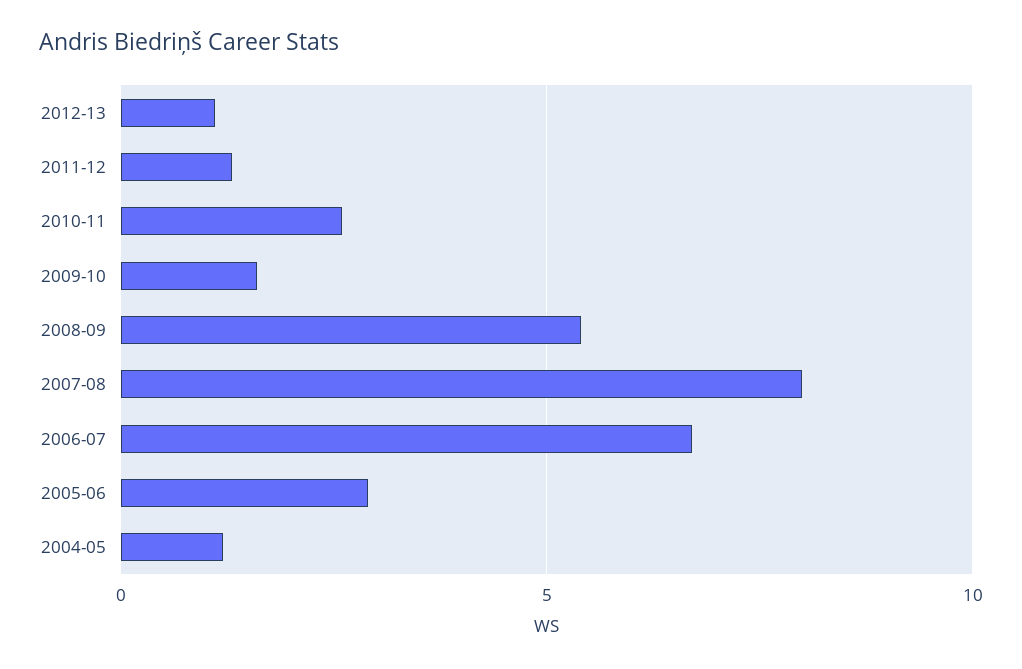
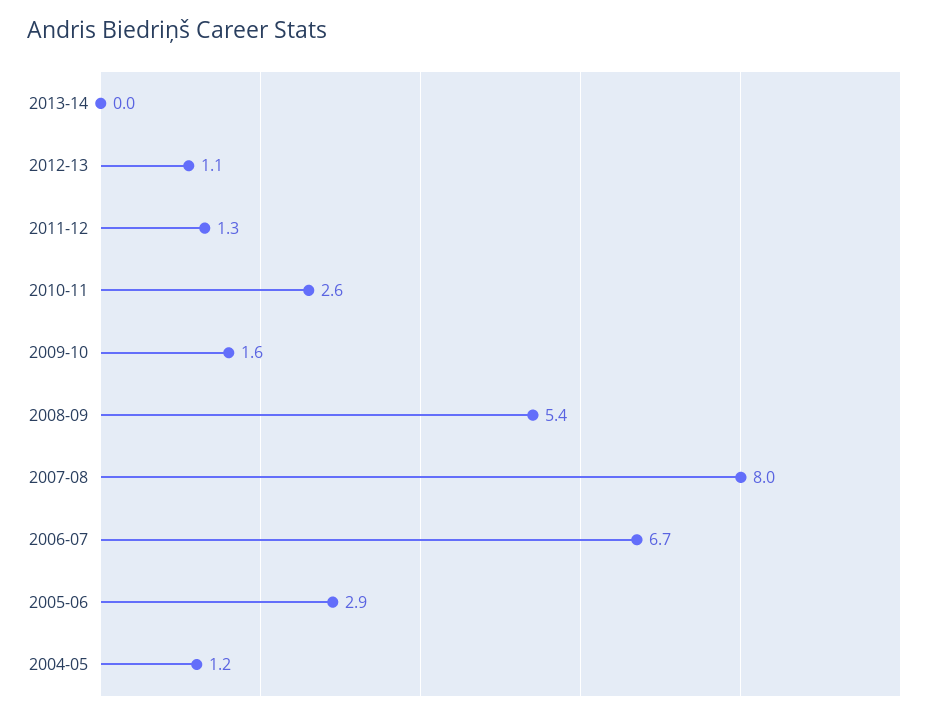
2013-14: none -> 0

